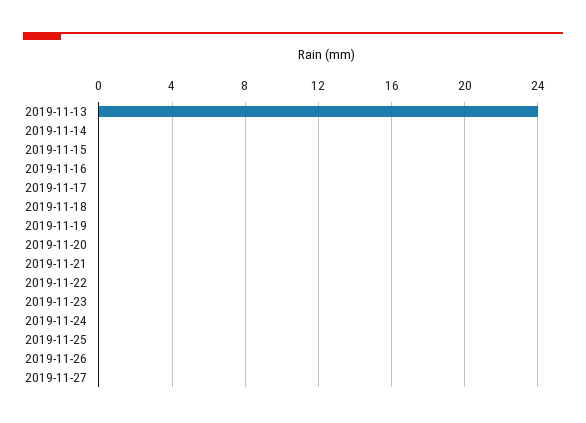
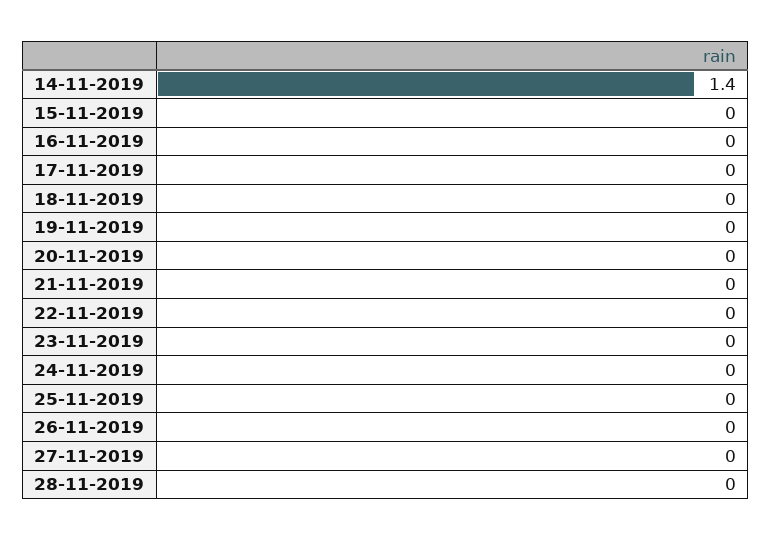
2019-11-13: 24 -> none
2019-11-14: 0 -> 1.4
28-11-2019: none -> 0

